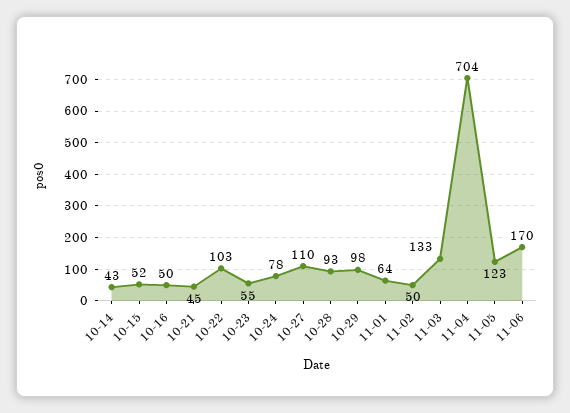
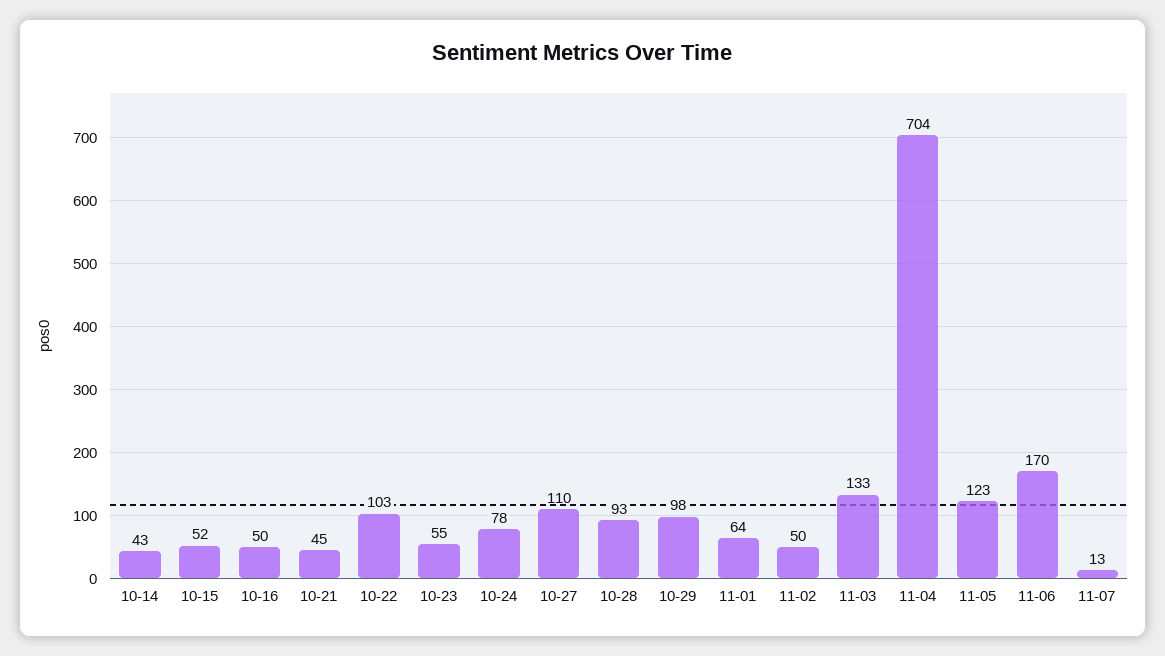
11-07: none -> 13

